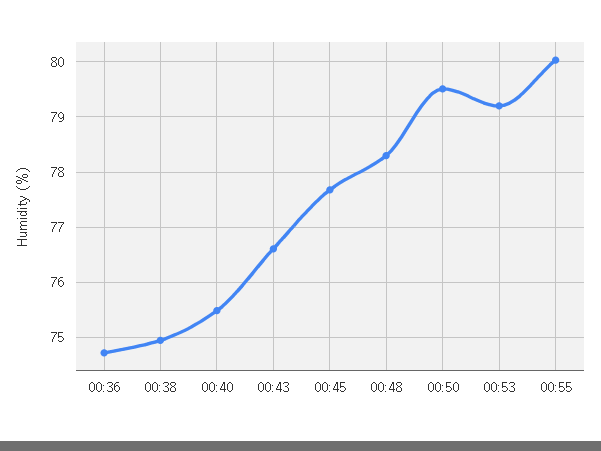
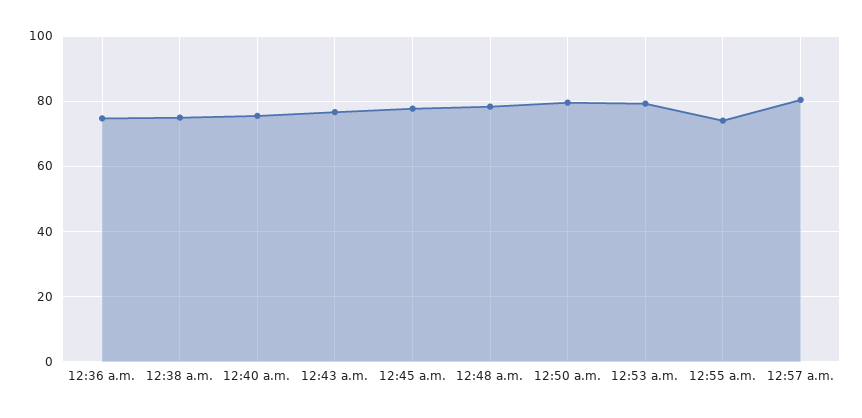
00:55: 80 -> 74
12:57 a.m.: none -> 80

